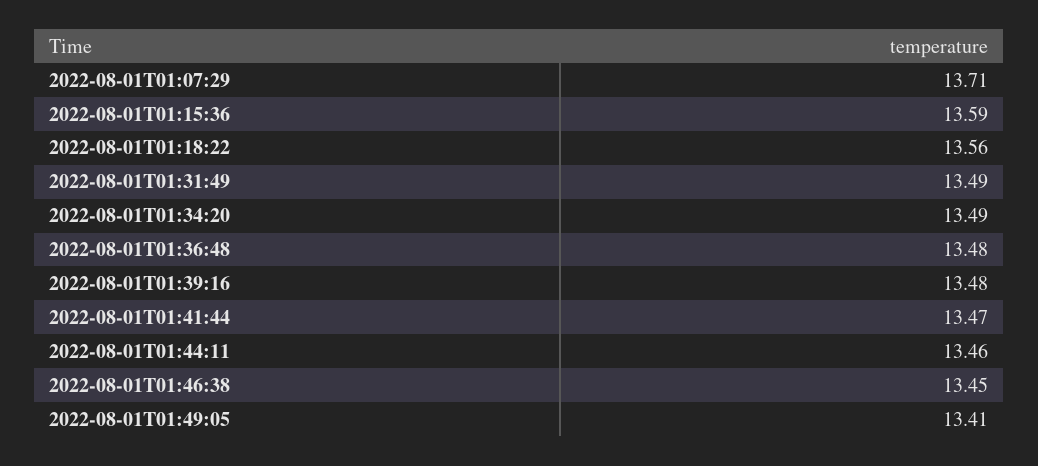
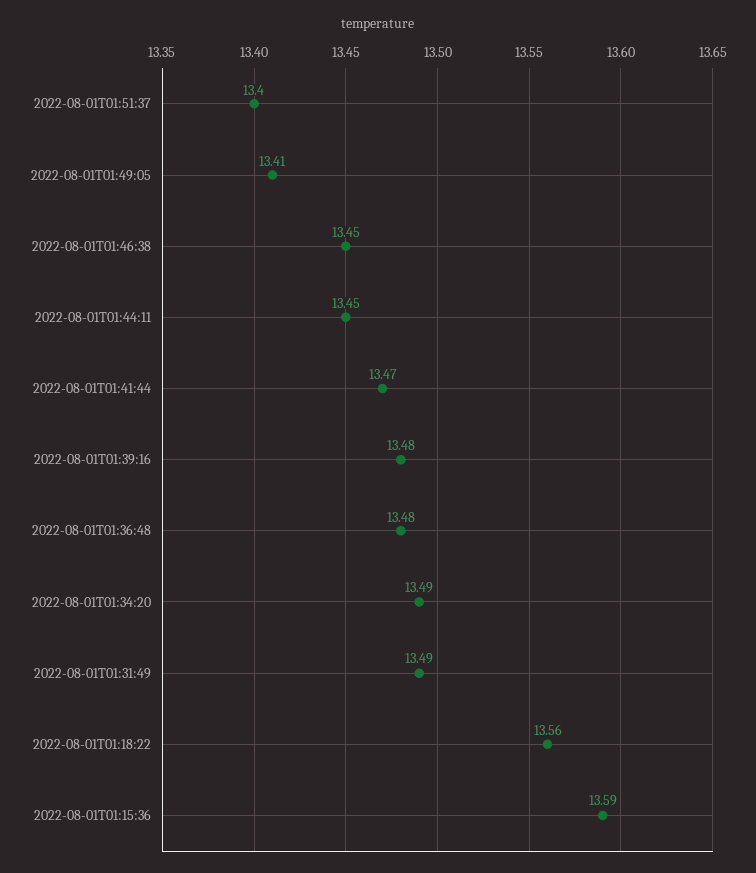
2022-08-01T01:07:29: 13.71 -> none
2022-08-01T01:44:11: 13.46 -> 13.45
2022-08-01T01:51:37: none -> 13.4

